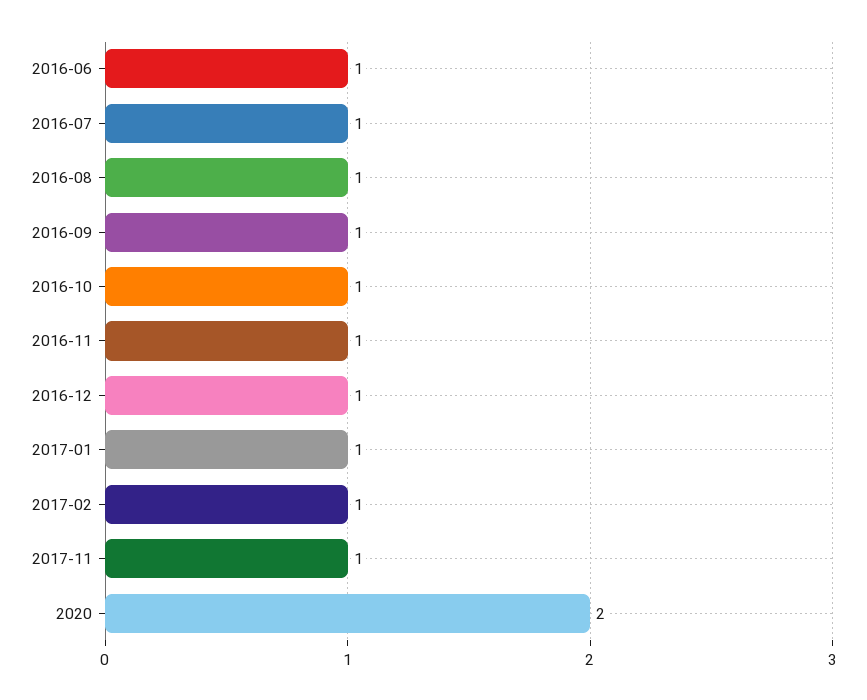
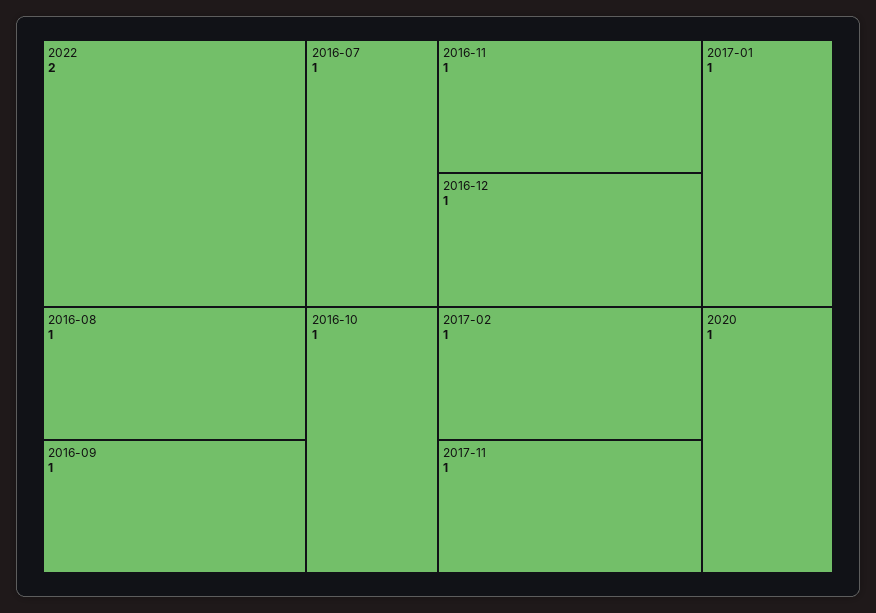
2016-06: 1 -> none
2020: 2 -> 1
2022: none -> 2

